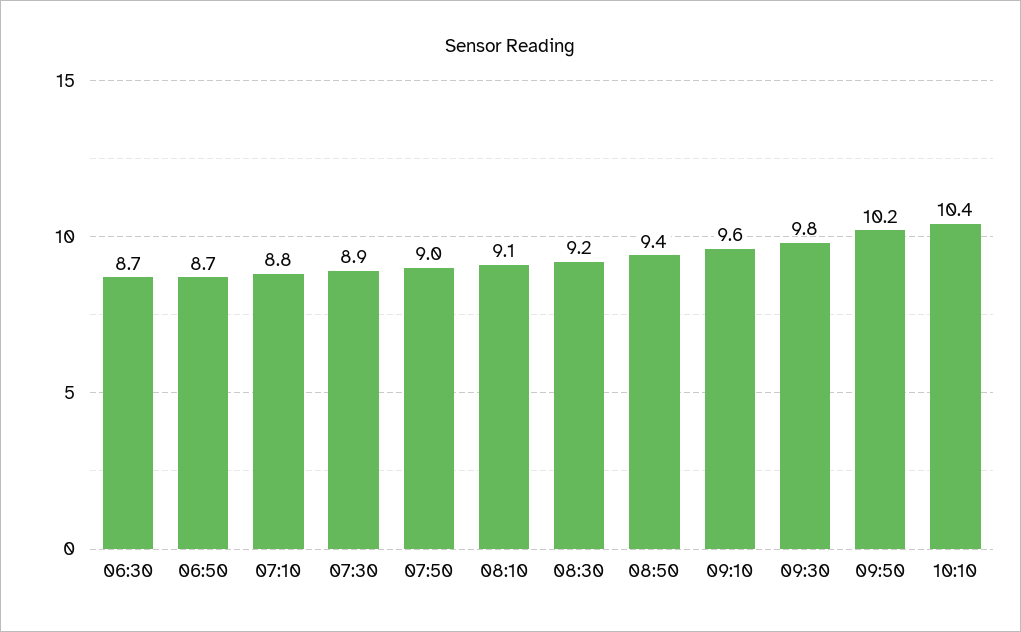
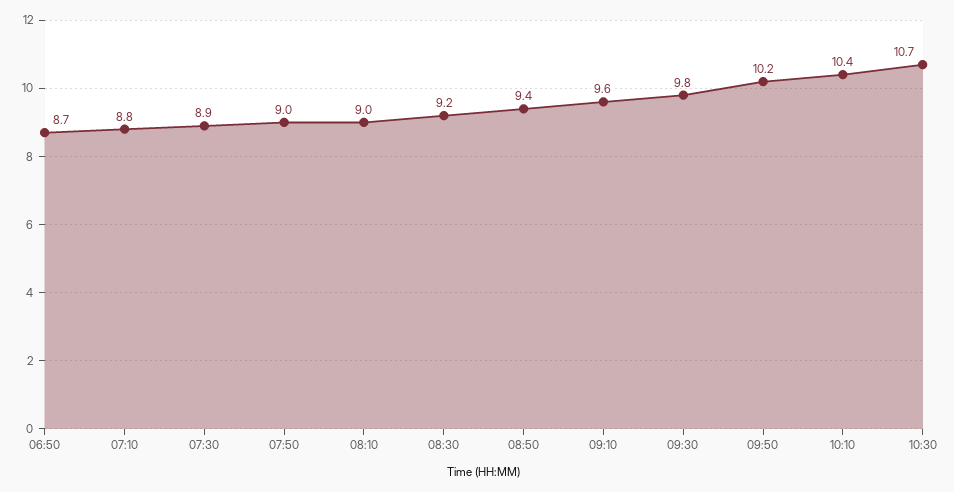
06:30: 8.7 -> none
08:10: 9.1 -> 9
10:30: none -> 10.7

